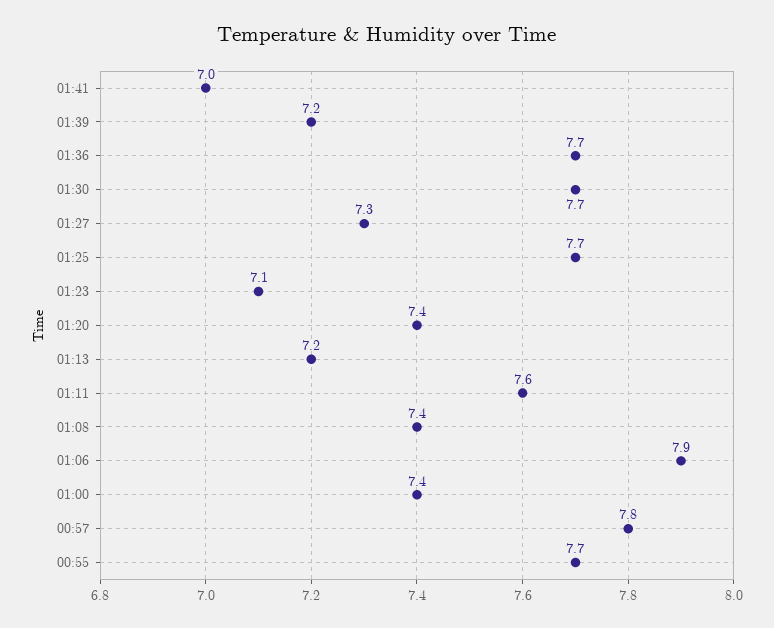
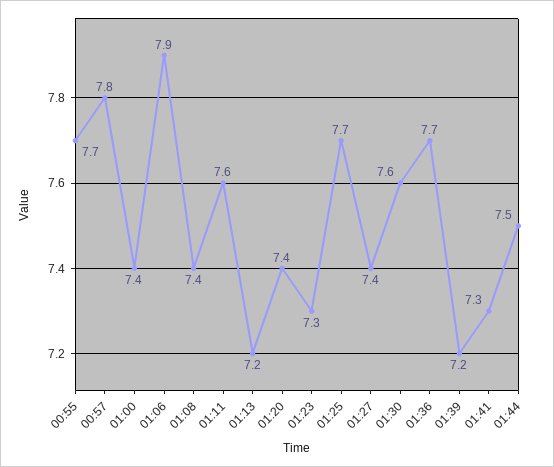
01:41: 7 -> 7.3
01:30: 7.7 -> 7.6
01:27: 7.3 -> 7.4
01:23: 7.1 -> 7.3
01:44: none -> 7.5

